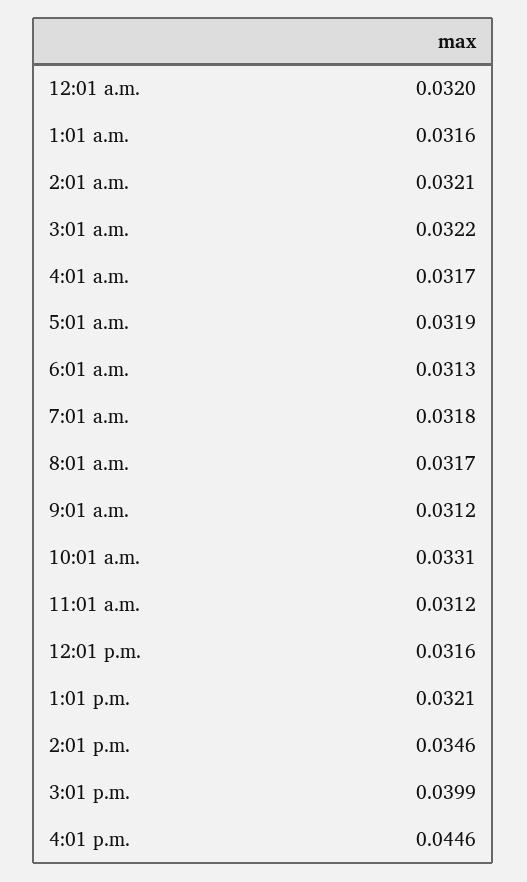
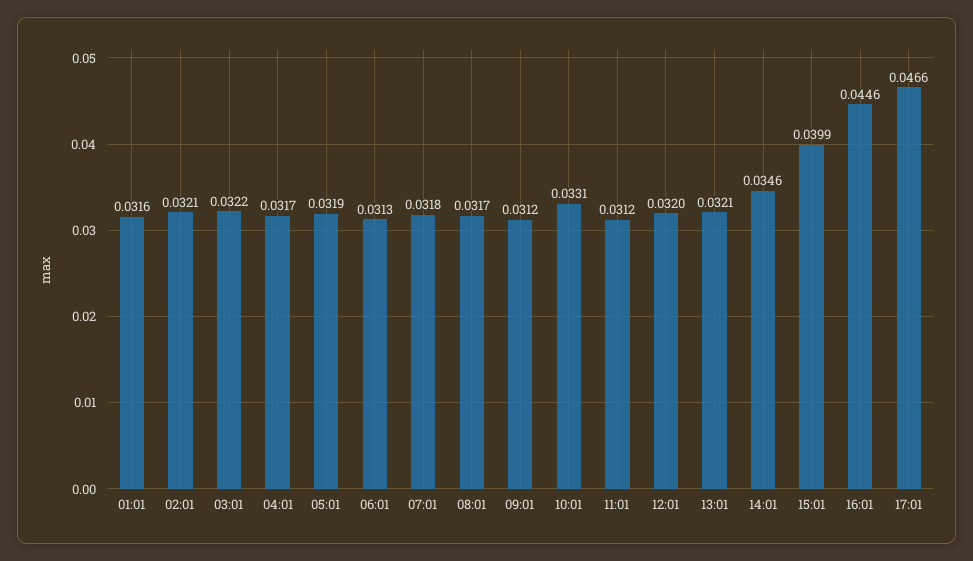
12:01 a.m.: 0.032 -> none
12:01 p.m.: 0.0316 -> 0.032
17:01: none -> 0.0466

